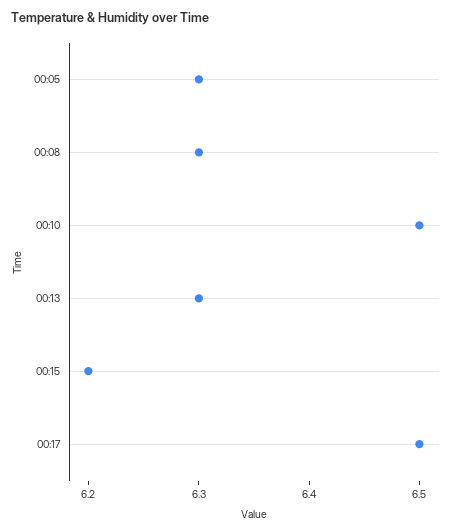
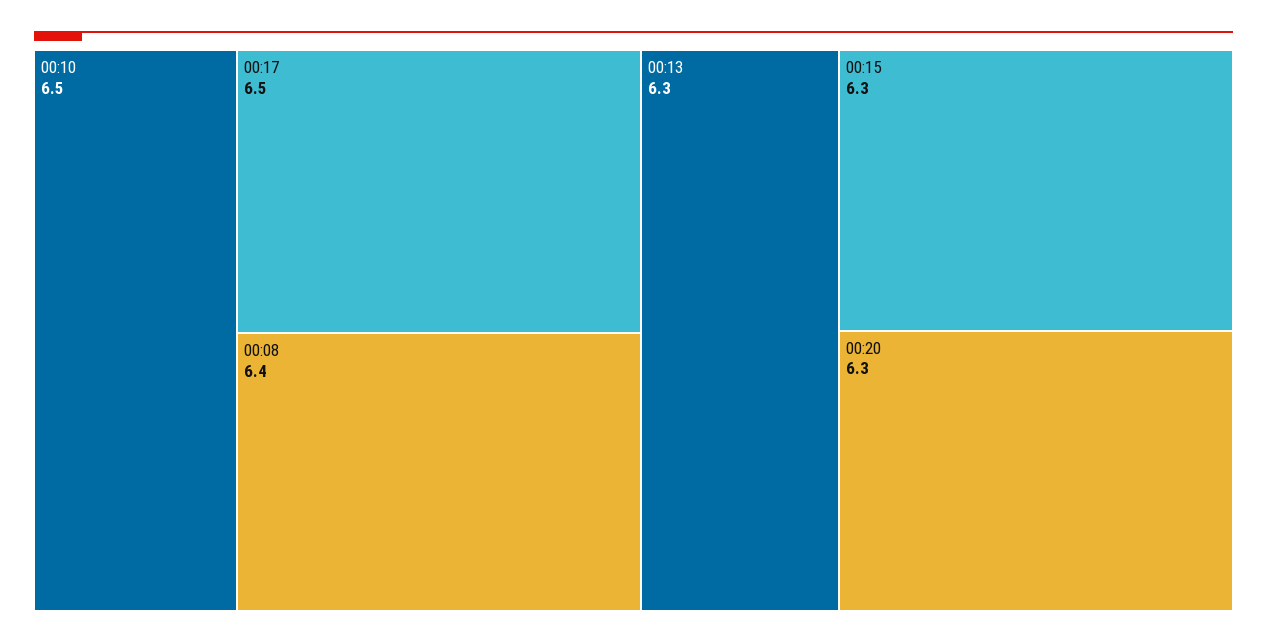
00:05: 6.3 -> none
00:08: 6.3 -> 6.4
00:15: 6.2 -> 6.3
00:20: none -> 6.3

